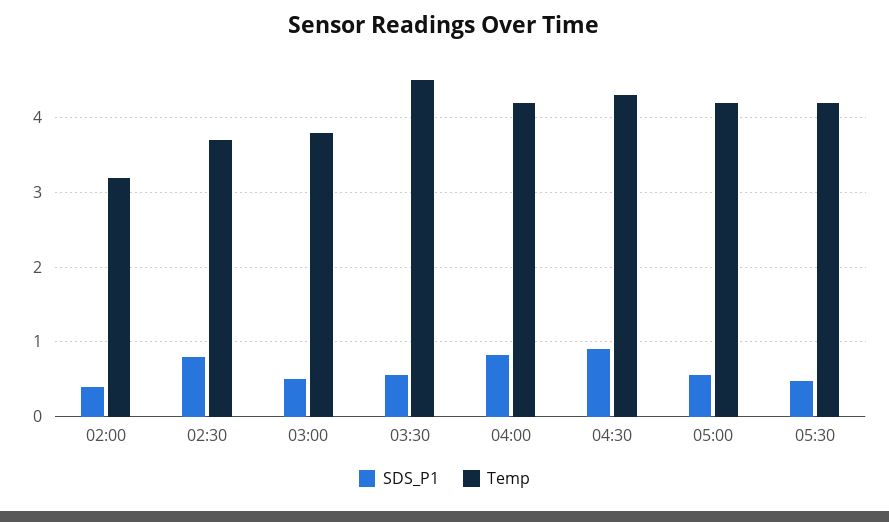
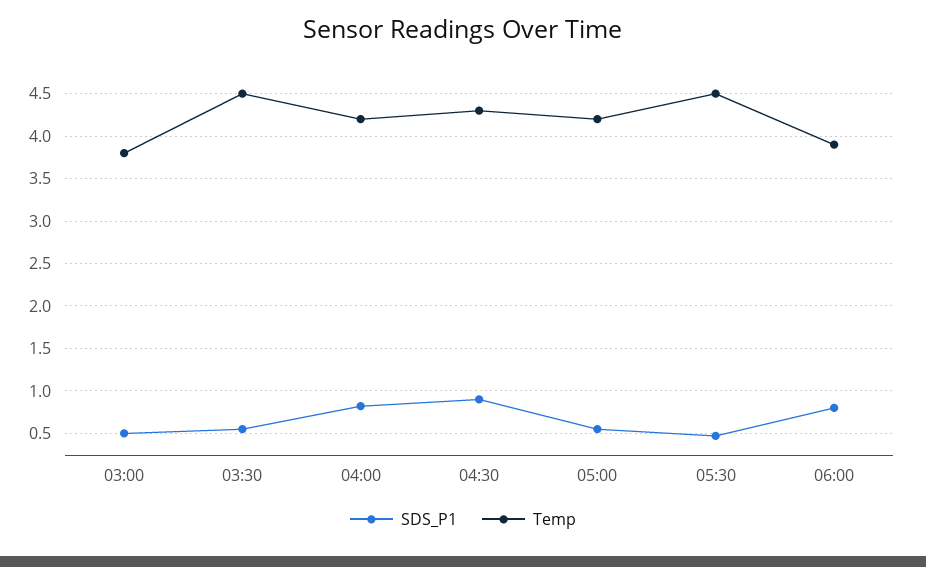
SDS_P1, 02:00: 0.4 -> none
Temp, 02:00: 3.2 -> none
SDS_P1, 02:30: 0.8 -> none
Temp, 02:30: 3.7 -> none
Temp, 05:30: 4.2 -> 4.5
SDS_P1, 06:00: none -> 0.8
Temp, 06:00: none -> 3.9

